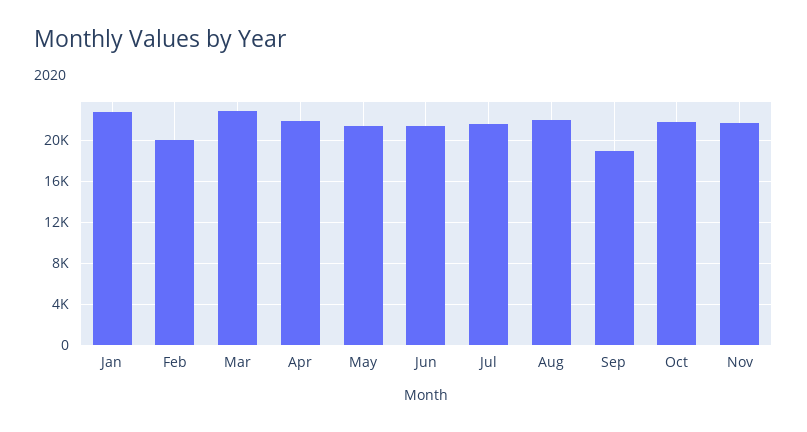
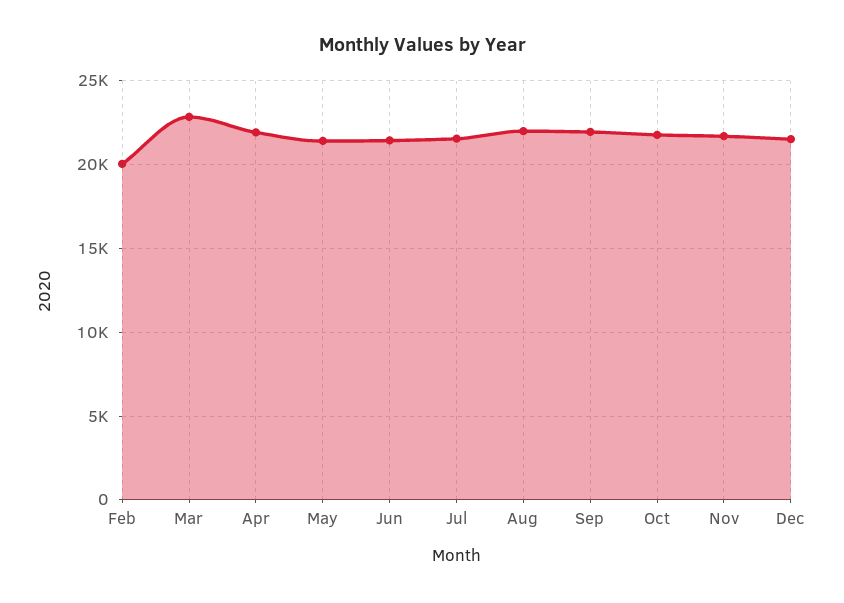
Jan: 23000 -> none
Sep: 19000 -> 22000
Dec: none -> 21500

